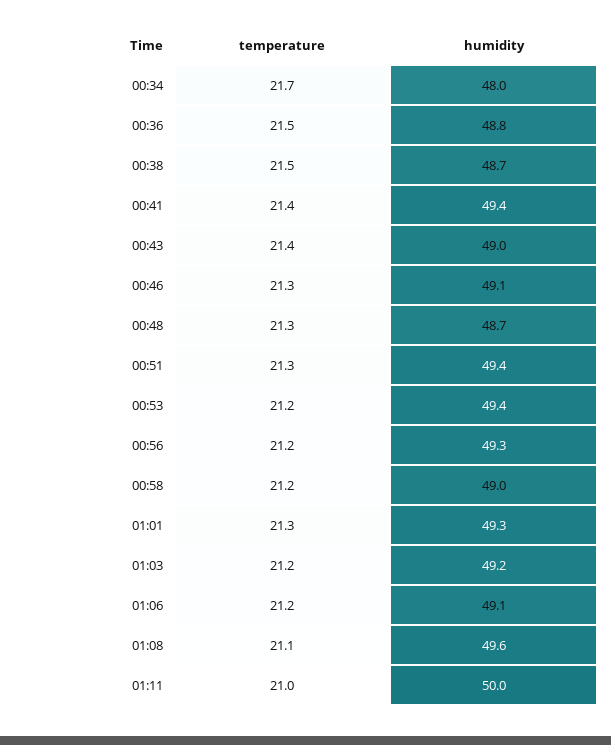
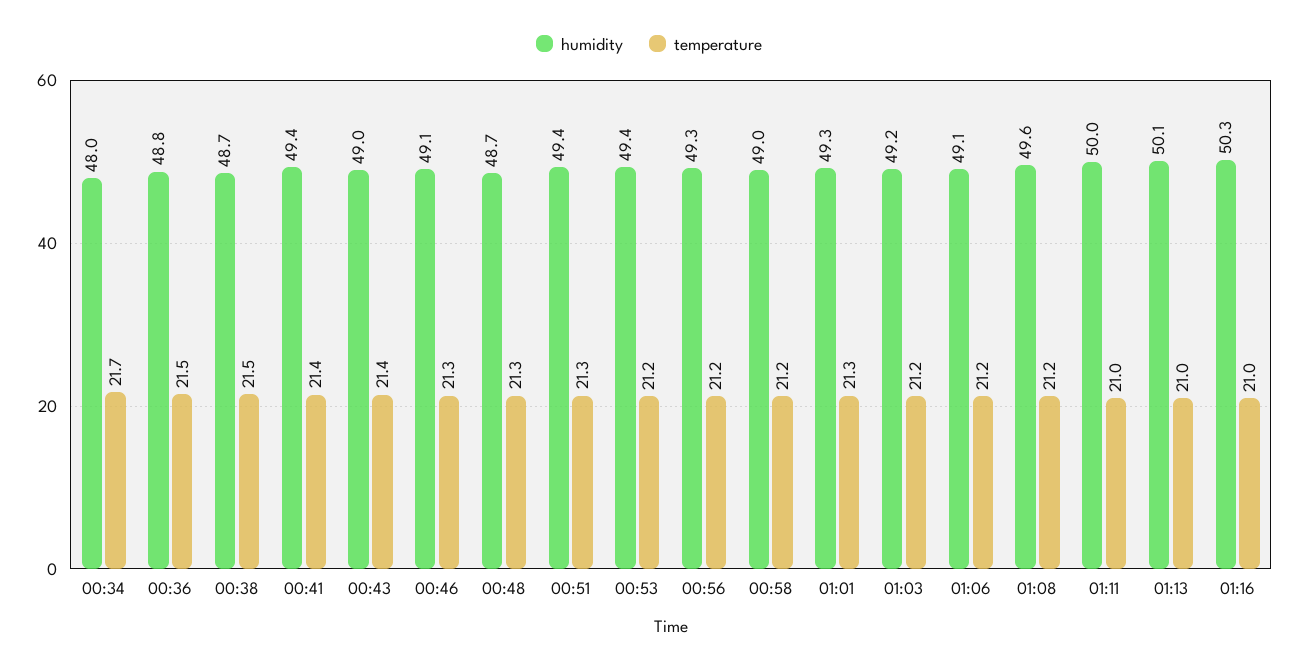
temperature, 01:08: 21.1 -> 21.2
humidity, 01:13: none -> 50.1
temperature, 01:13: none -> 21
humidity, 01:16: none -> 50.3
temperature, 01:16: none -> 21

